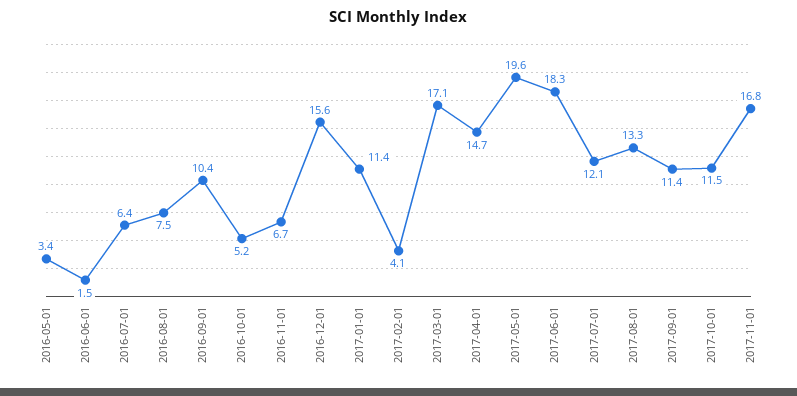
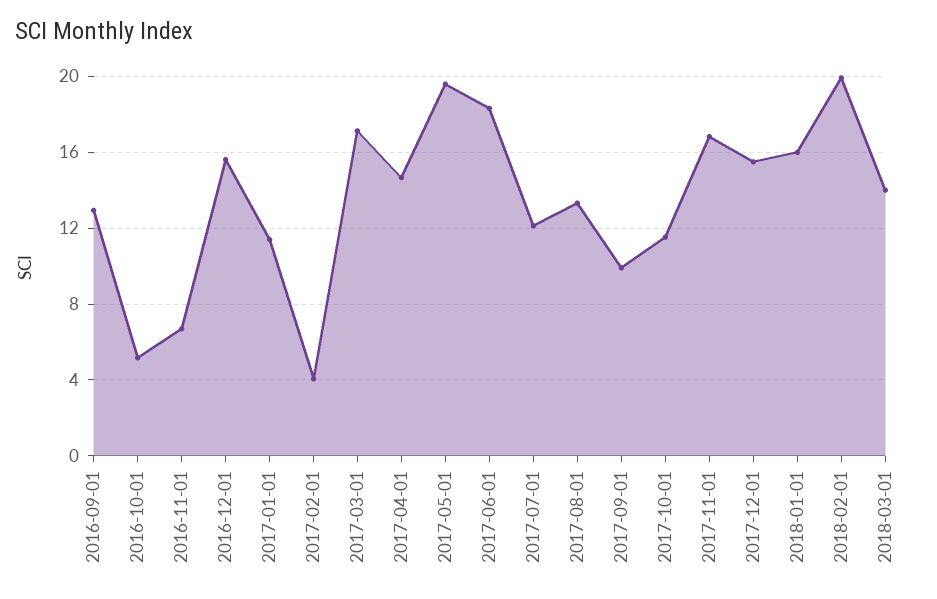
2016-05-01: 3.4 -> none
2016-06-01: 1.5 -> none
2016-07-01: 6.4 -> none
2016-08-01: 7.5 -> none
2016-09-01: 10.4 -> 13
2017-09-01: 11.4 -> 10
2017-12-01: none -> 15.5
2018-01-01: none -> 16
2018-02-01: none -> 20
2018-03-01: none -> 14

